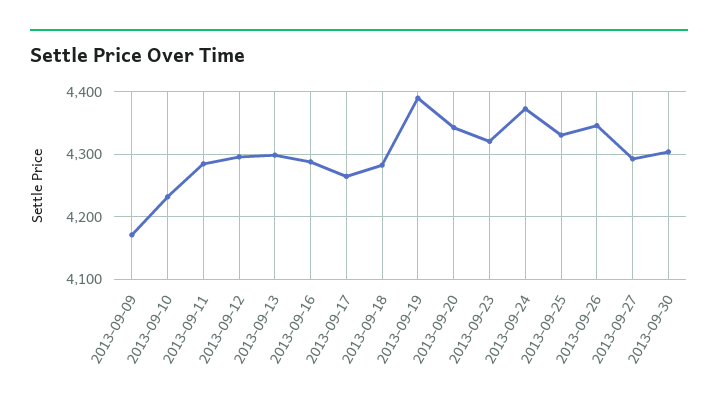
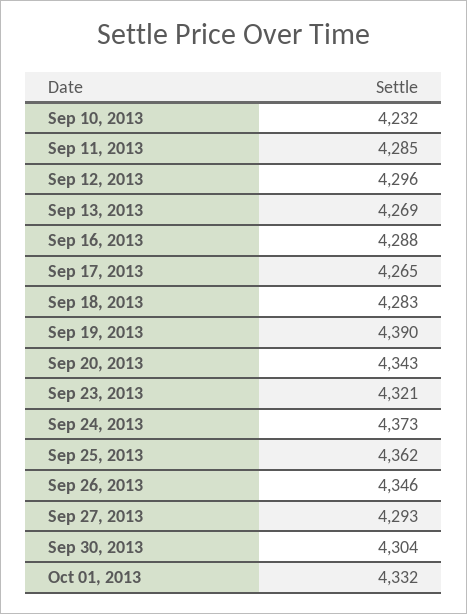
2013-09-09: 4170 -> none
2013-09-13: 4300 -> 4269
2013-09-25: 4330 -> 4362
Oct 01, 2013: none -> 4332

